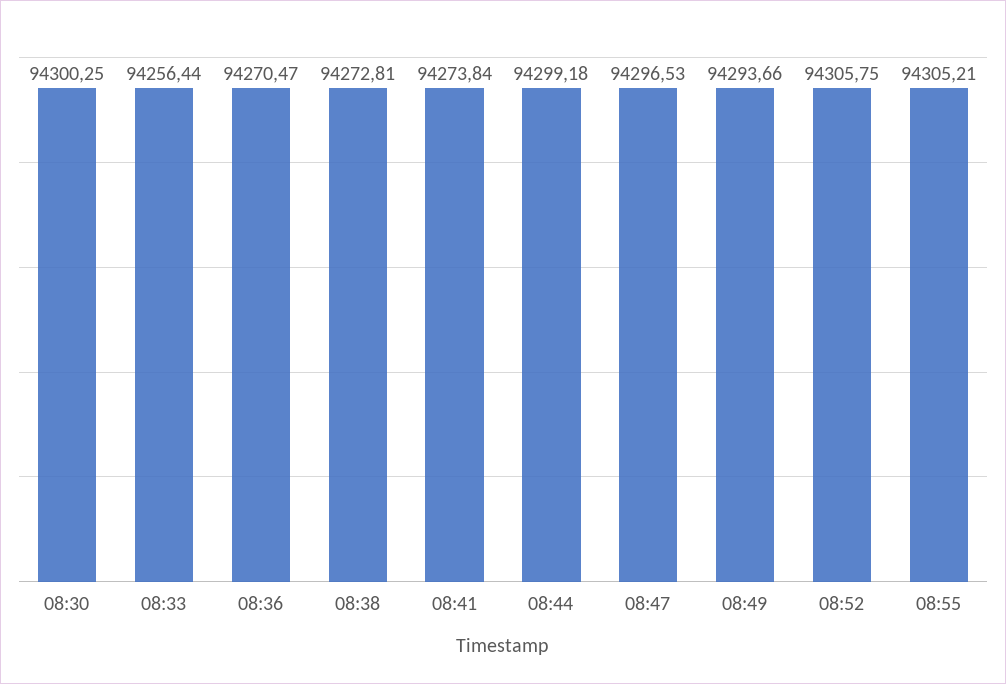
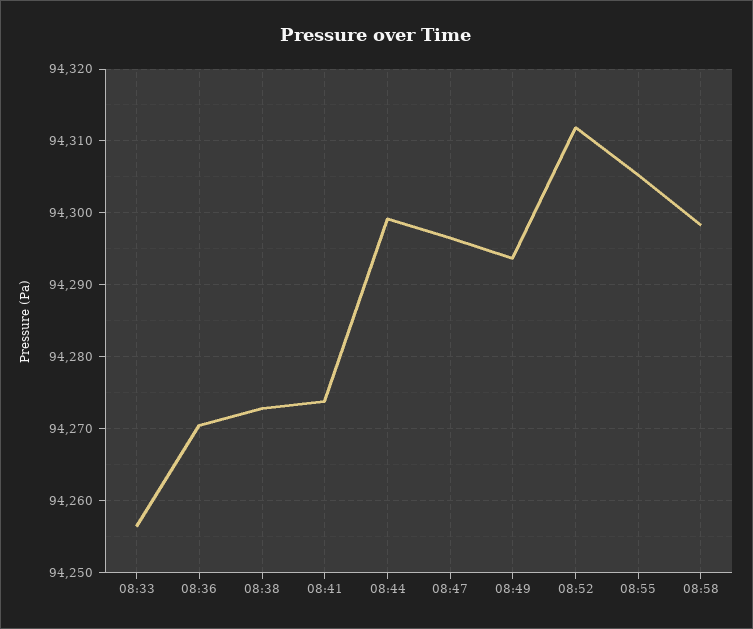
08:30: 94300.25 -> none
08:52: 94305.75 -> 94312
08:58: none -> 94298

